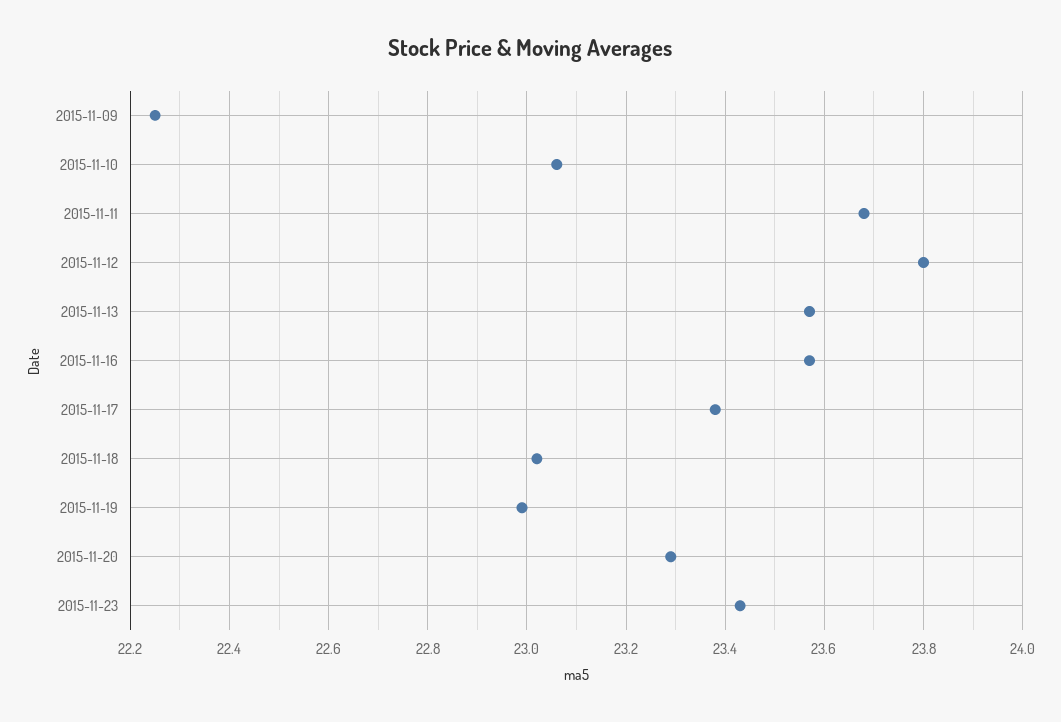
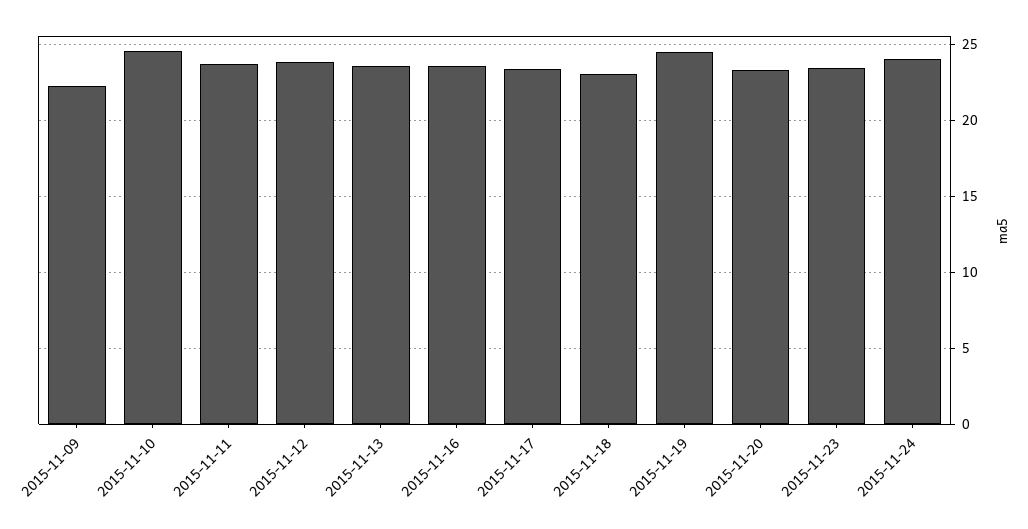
2015-11-10: 23.05 -> 24.5
2015-11-19: 23 -> 24.5
2015-11-24: none -> 24

